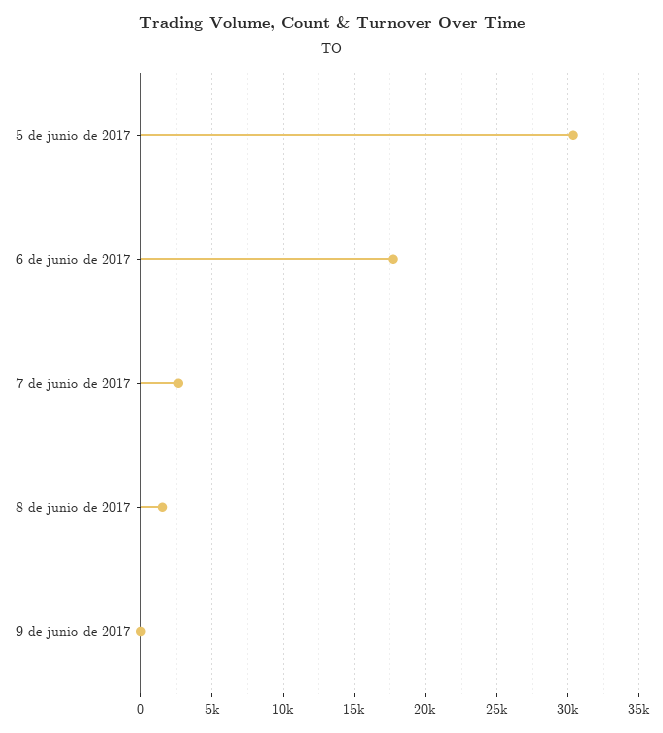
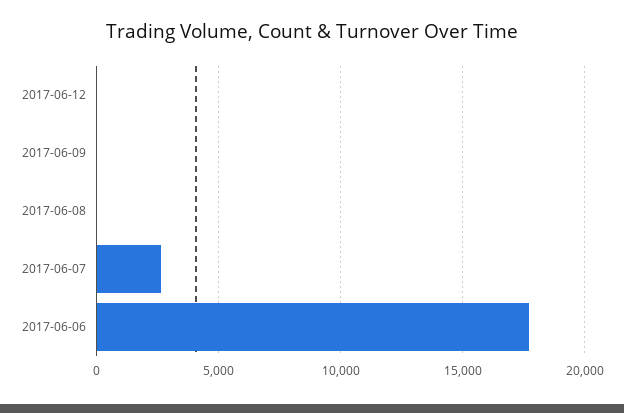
5 de junio de 2017: 30500 -> none
8 de junio de 2017: 1500 -> 0
2017-06-12: none -> 0

